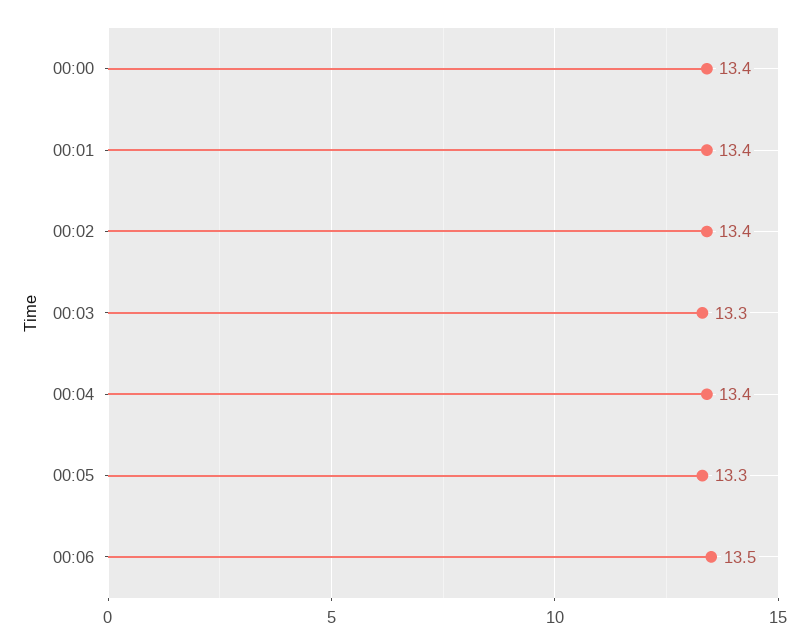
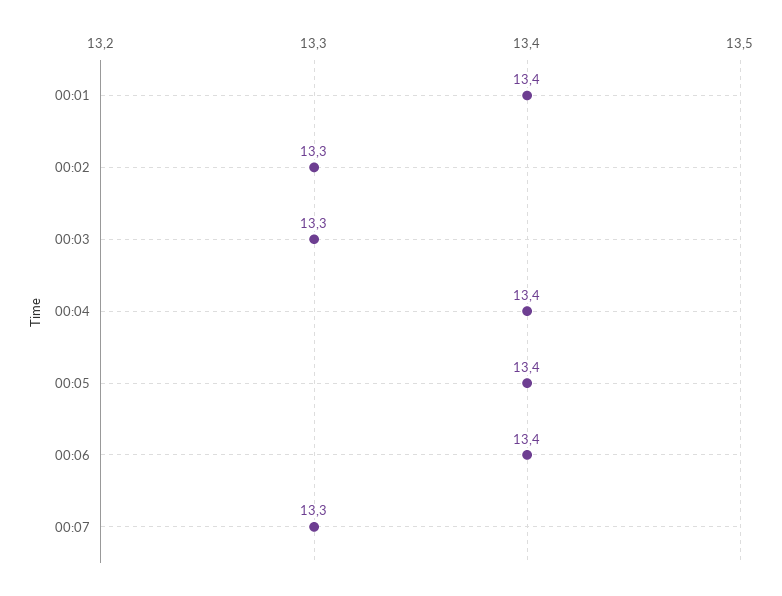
00:00: 13.4 -> none
00:02: 13.4 -> 13.3
00:05: 13.3 -> 13.4
00:06: 13.5 -> 13.4
00:07: none -> 13.3

